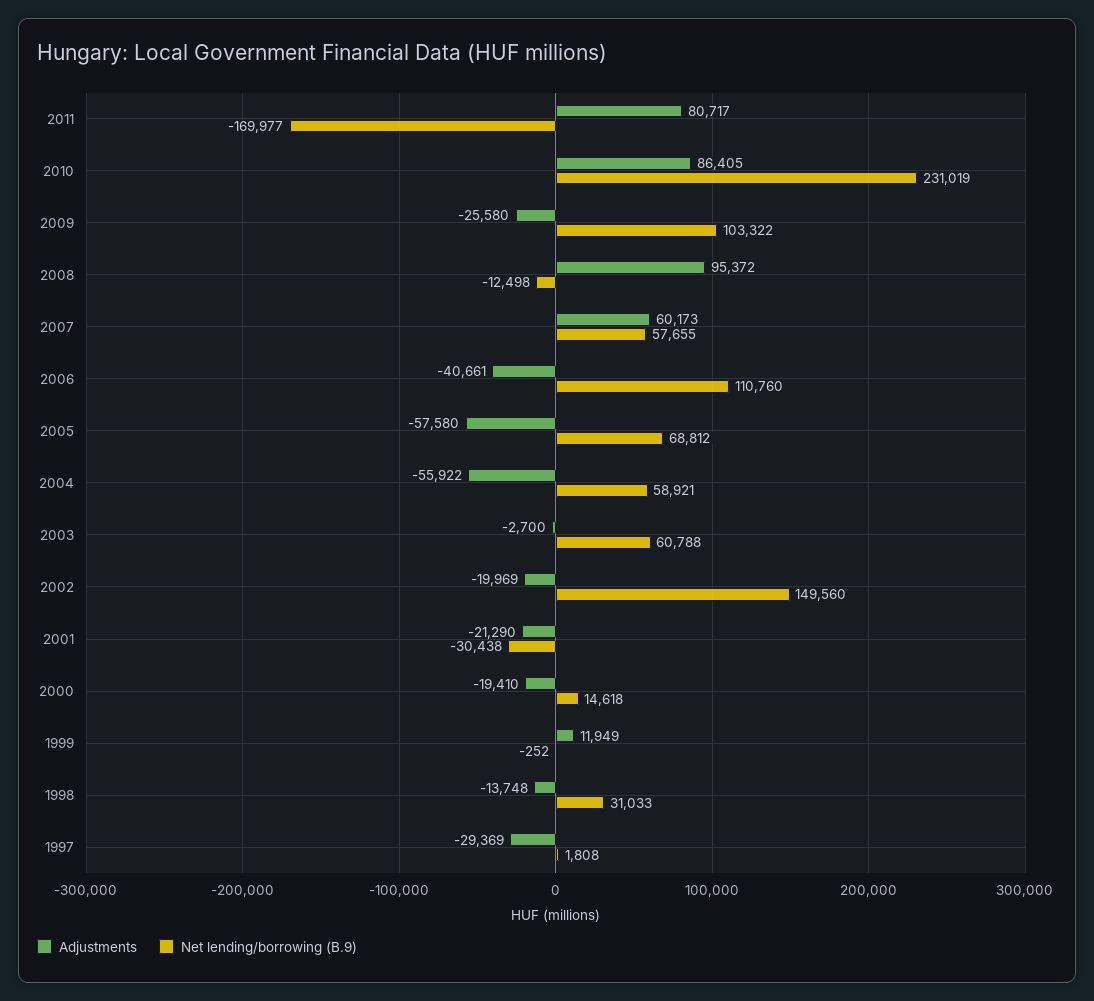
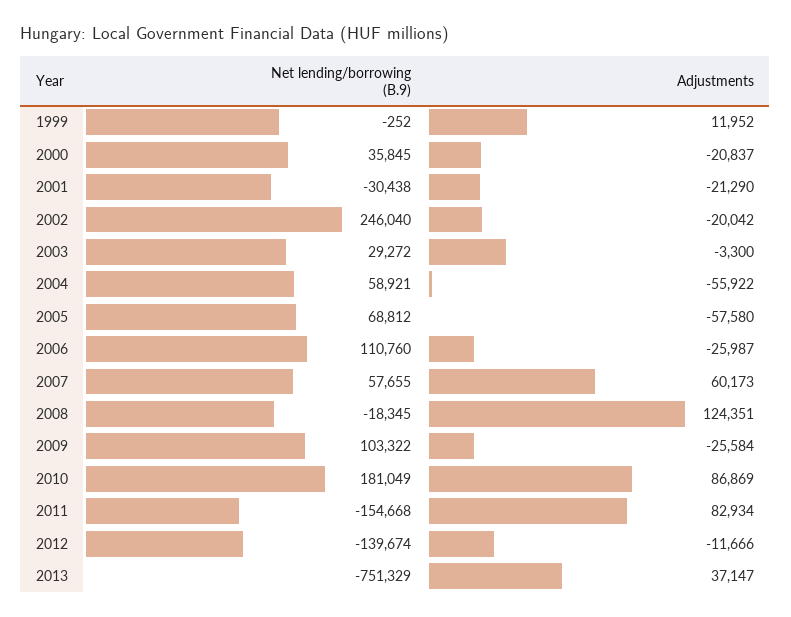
Adjustments, 2011: 80717 -> 82934
Net lending/borrowing (B.9), 2011: -169977 -> -154668
Adjustments, 2010: 86405 -> 86869
Net lending/borrowing (B.9), 2010: 231019 -> 181049
Adjustments, 2009: -25580 -> -25584
Adjustments, 2008: 95372 -> 124351
Net lending/borrowing (B.9), 2008: -12498 -> -18345
Adjustments, 2006: -40661 -> -25987
Adjustments, 2003: -2700 -> -3300
Net lending/borrowing (B.9), 2003: 60788 -> 29272
Adjustments, 2002: -19969 -> -20042
Net lending/borrowing (B.9), 2002: 149560 -> 246040
Adjustments, 2000: -19410 -> -20837
Net lending/borrowing (B.9), 2000: 14618 -> 35845
Adjustments, 1999: 11949 -> 11952
Adjustments, 1998: -13748 -> none
Net lending/borrowing (B.9), 1998: 31033 -> none
Adjustments, 1997: -29369 -> none
Net lending/borrowing (B.9), 1997: 1808 -> none
Net lending/borrowing (B.9), 2012: none -> -139674
Adjustments, 2012: none -> -11666
Net lending/borrowing (B.9), 2013: none -> -751329
Adjustments, 2013: none -> 37147

